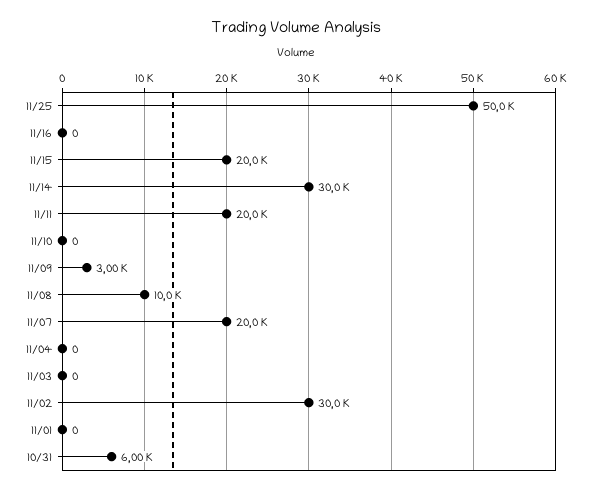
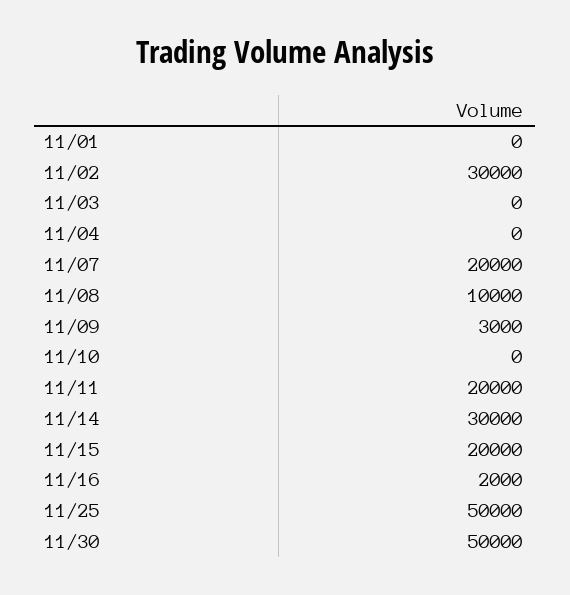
11/16: 0 -> 2000
10/31: 6000 -> none
11/30: none -> 50000

